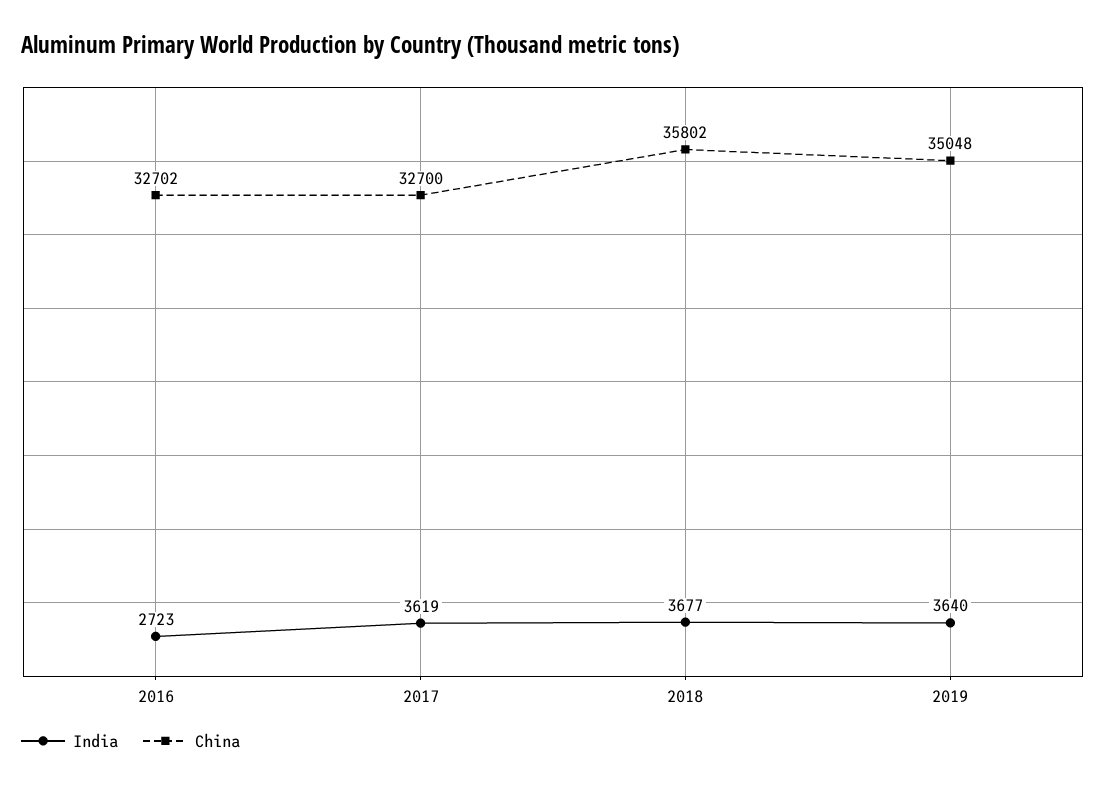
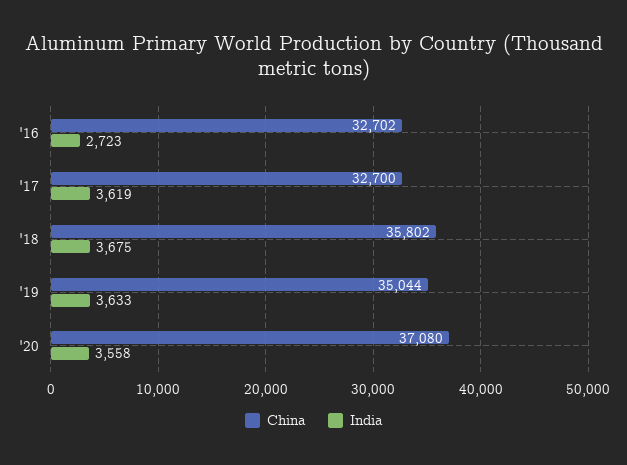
India, 2018: 3677 -> 3675
India, 2019: 3640 -> 3633
China, 2019: 35048 -> 35044
China, '20: none -> 37080
India, '20: none -> 3558

